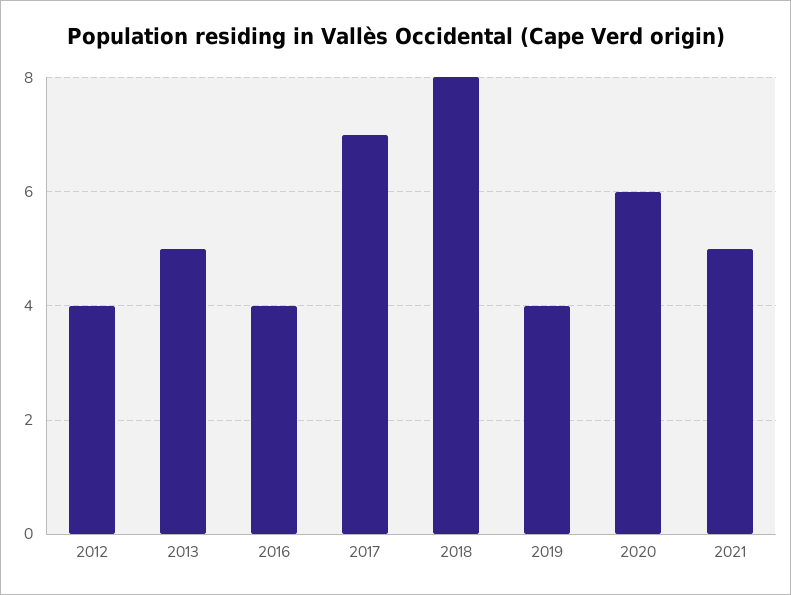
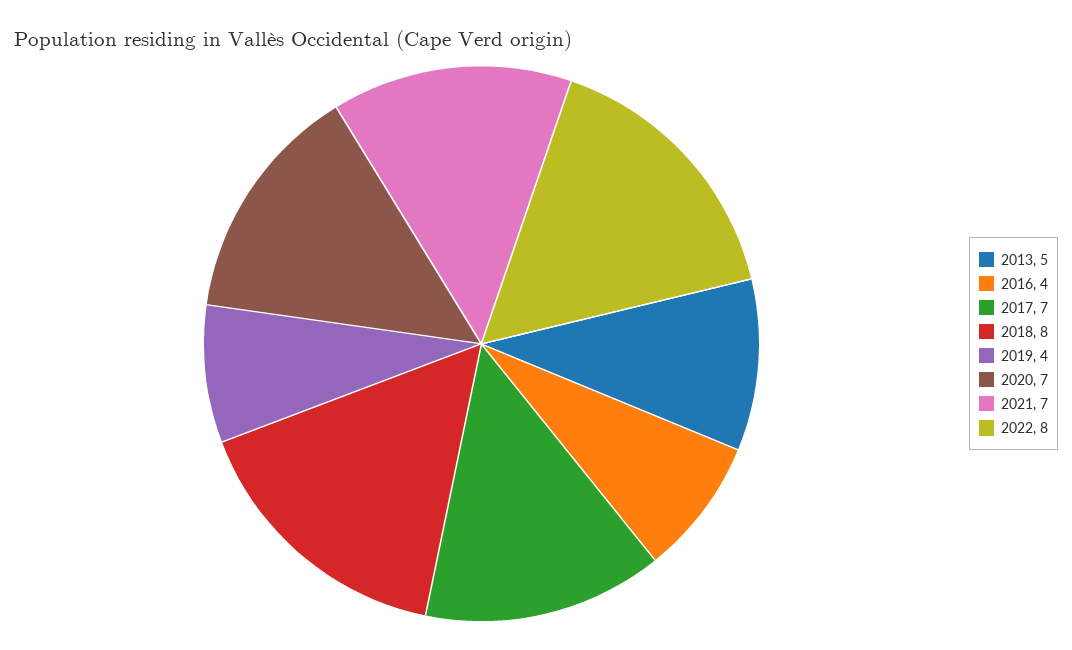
2012: 4 -> none
2020: 6 -> 7
2021: 5 -> 7
2022: none -> 8

